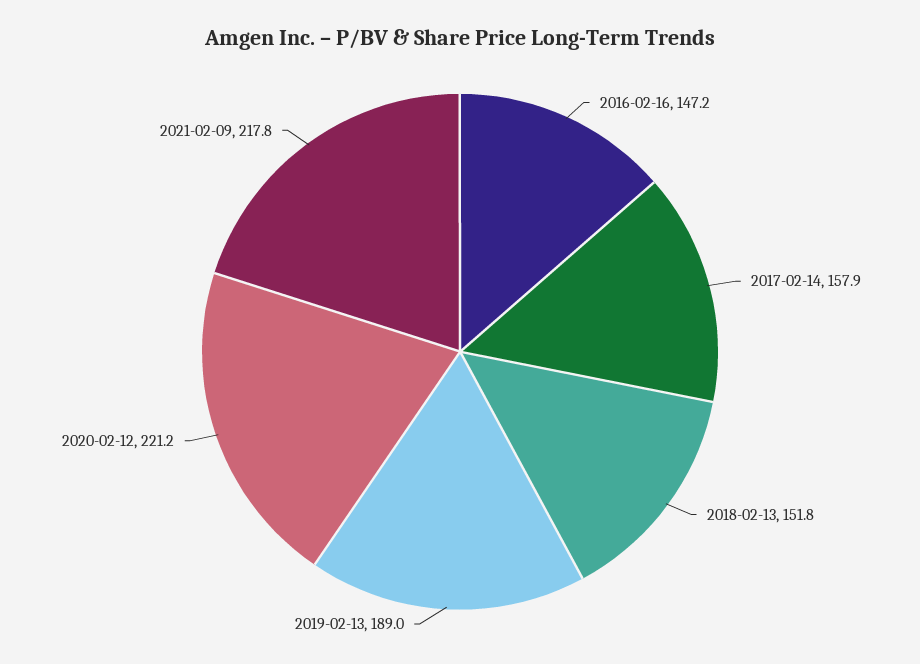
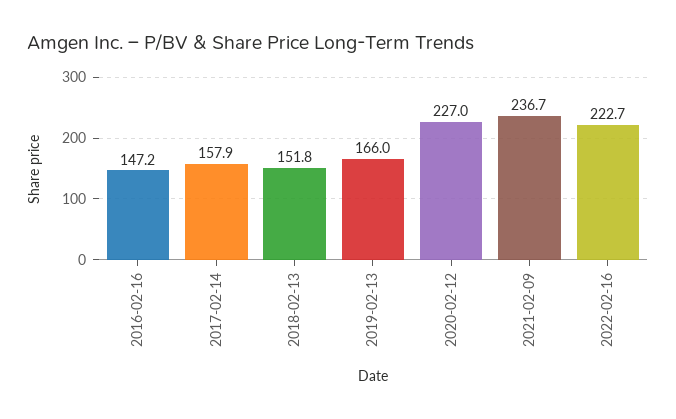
2019-02-13: 189 -> 166
2020-02-12: 221.2 -> 227
2021-02-09: 217.8 -> 236.7
2022-02-16: none -> 222.7

